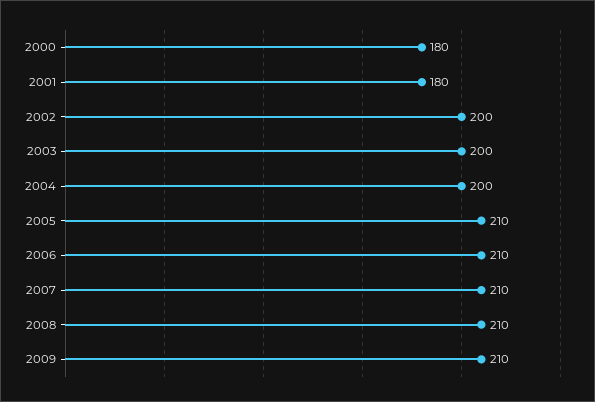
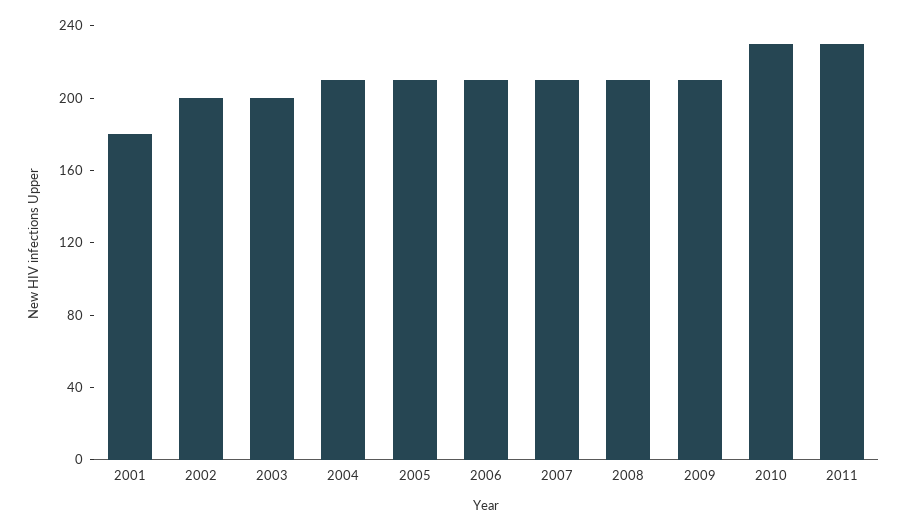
2000: 180 -> none
2004: 200 -> 210
2010: none -> 230
2011: none -> 230

